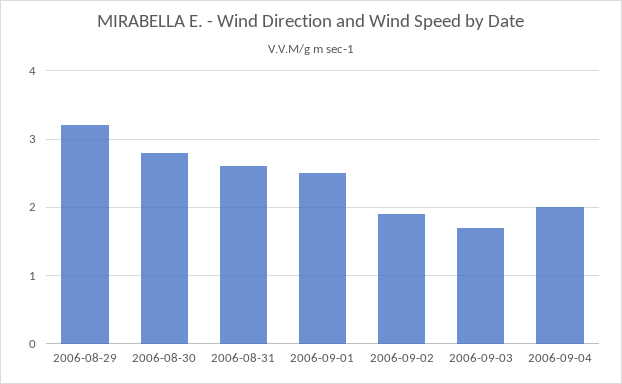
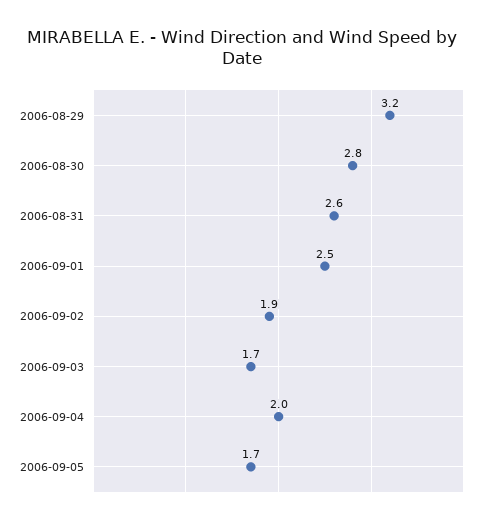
2006-09-05: none -> 1.7

